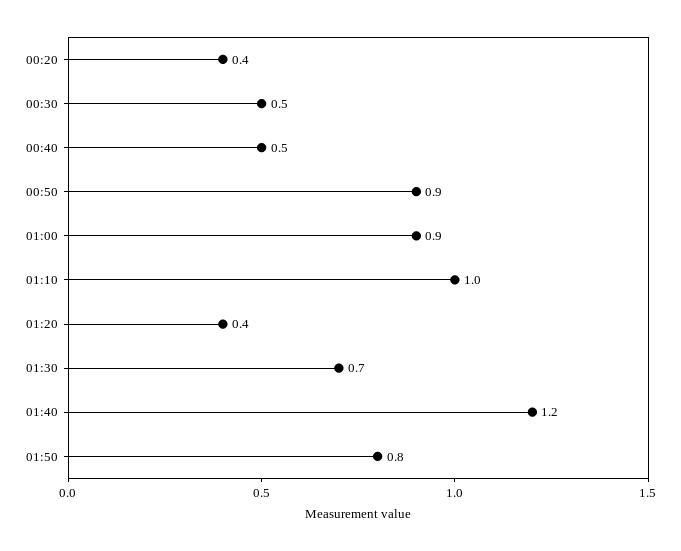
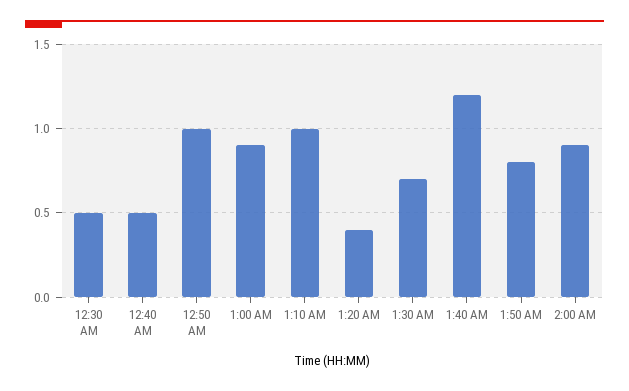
00:20: 0.4 -> none
00:50: 0.9 -> 1
2:00 AM: none -> 0.9

